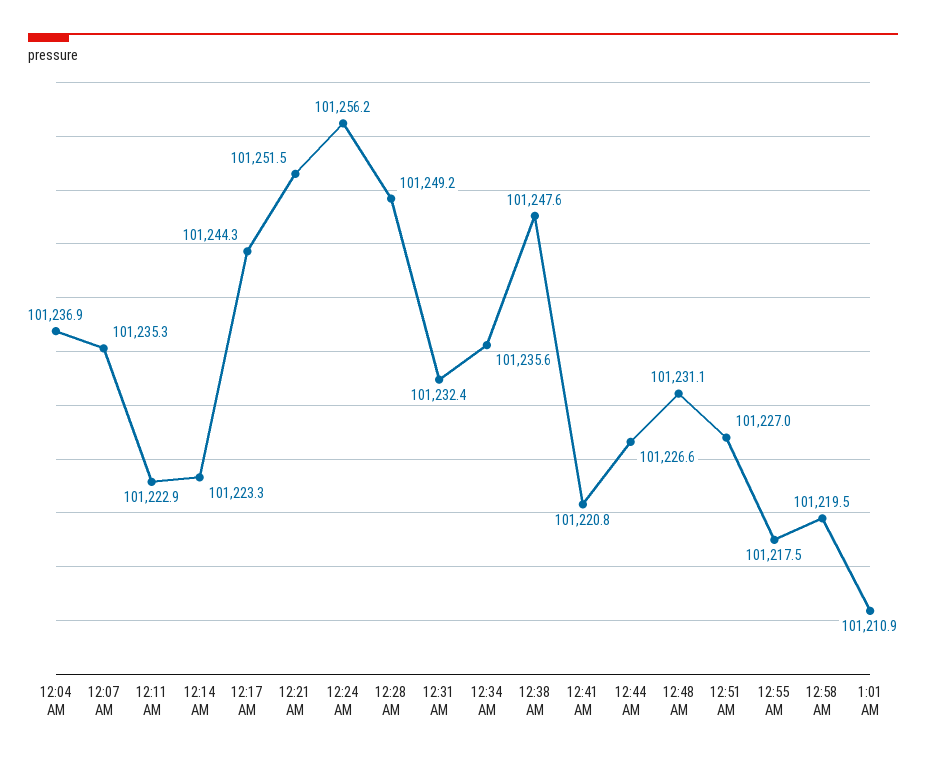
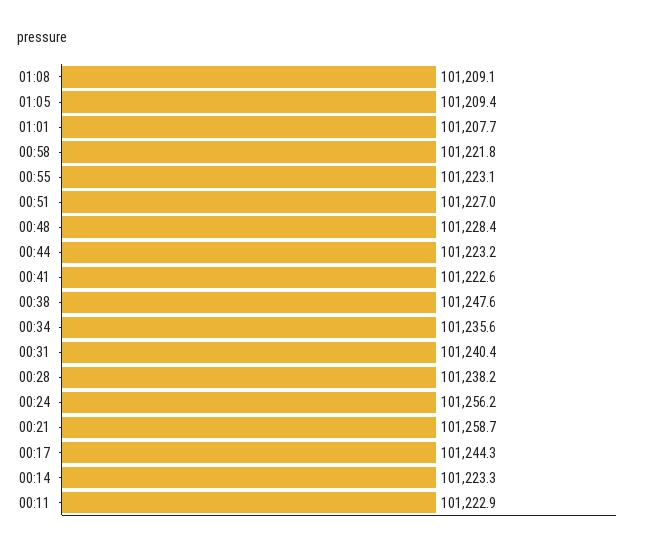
12:04 AM: 101236.9 -> none
12:07 AM: 101235.3 -> none
12:21 AM: 101251.5 -> 101258.7
12:28 AM: 101249.2 -> 101238.2
12:31 AM: 101232.4 -> 101240.4
12:41 AM: 101220.8 -> 101222.6
12:44 AM: 101226.6 -> 101223.2
12:48 AM: 101231.1 -> 101228.4
12:55 AM: 101217.5 -> 101223.1
12:58 AM: 101219.5 -> 101221.8
1:01 AM: 101210.9 -> 101207.7
01:08: none -> 101209.1
01:05: none -> 101209.4

